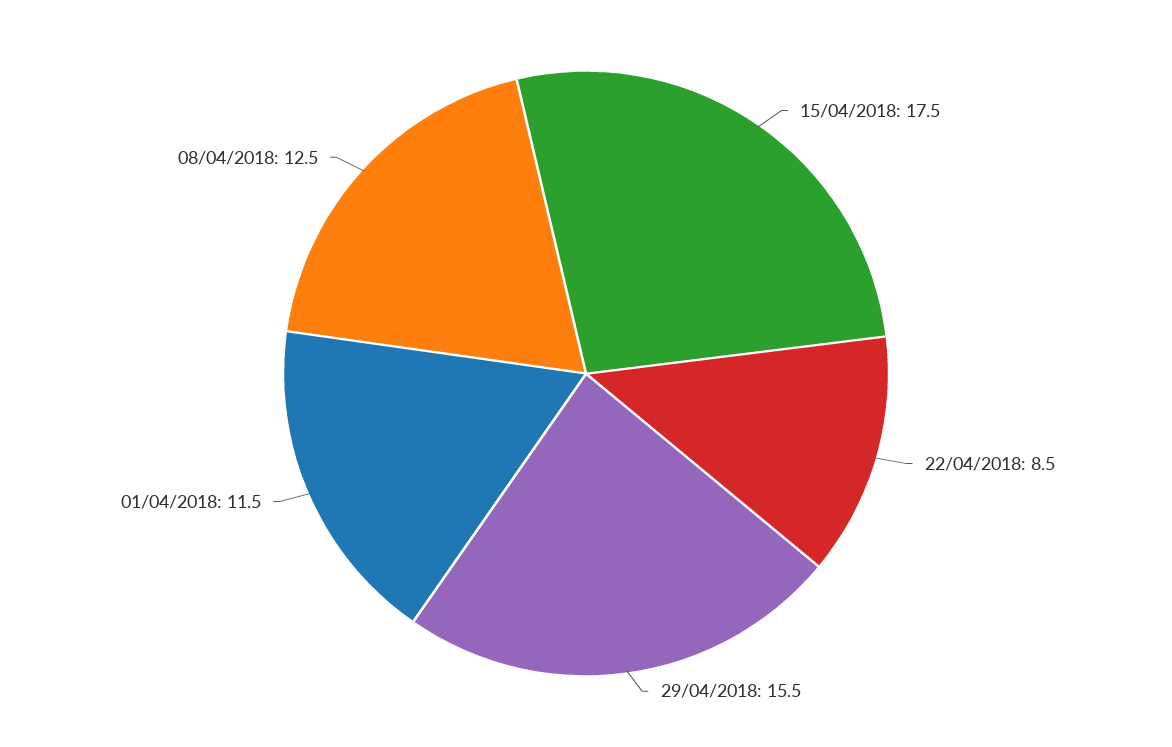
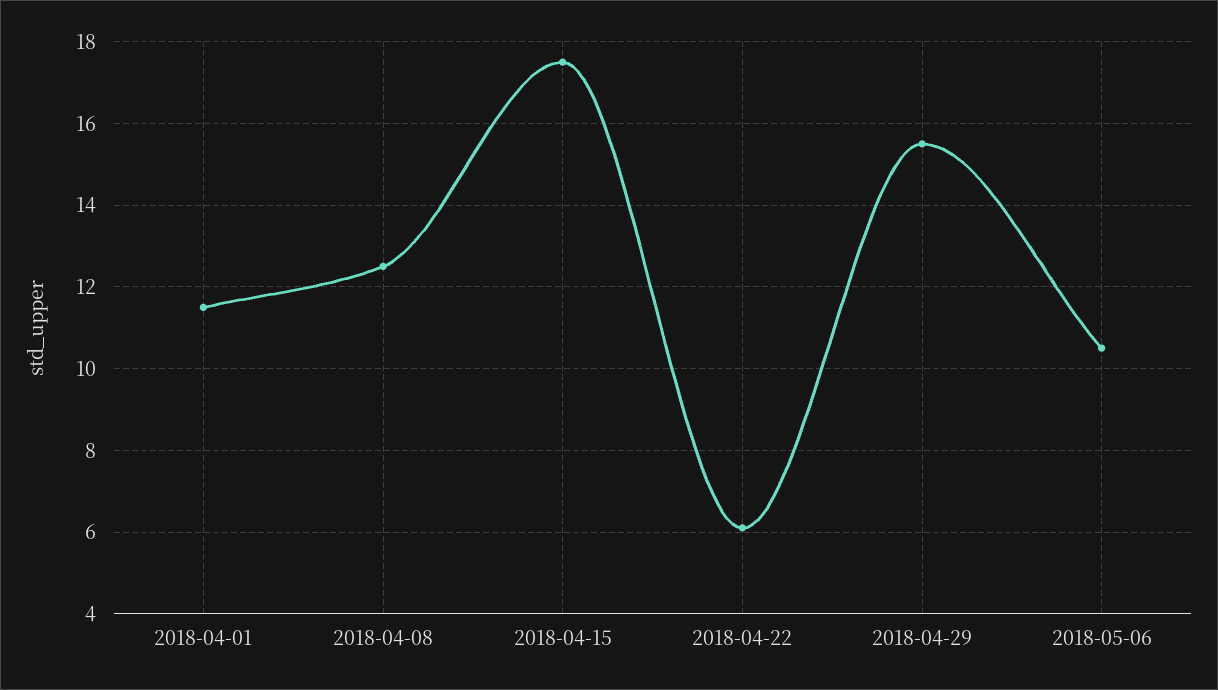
22/04/2018: 8.5 -> 6
2018-05-06: none -> 10.5

